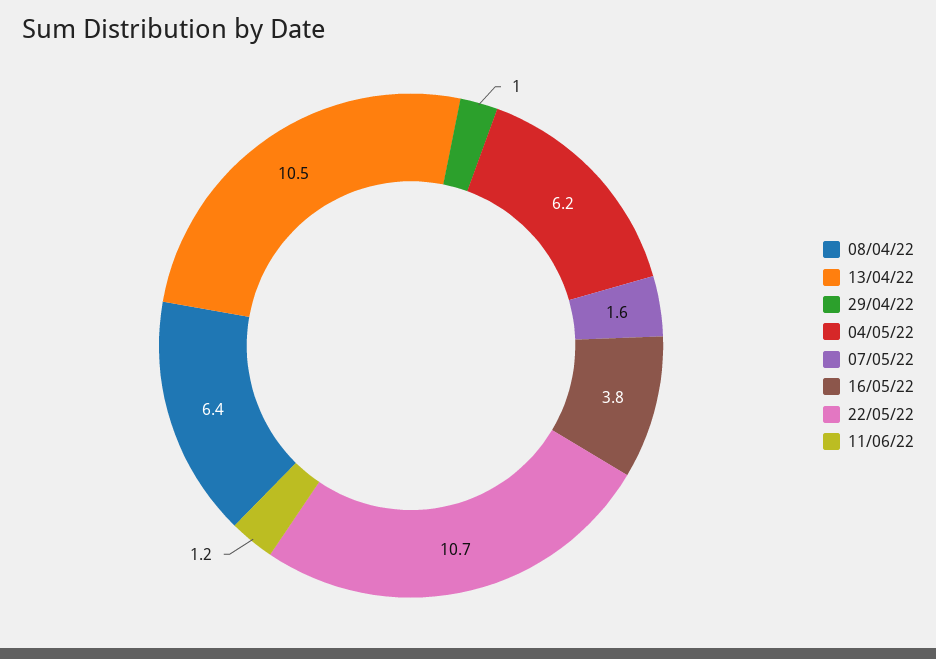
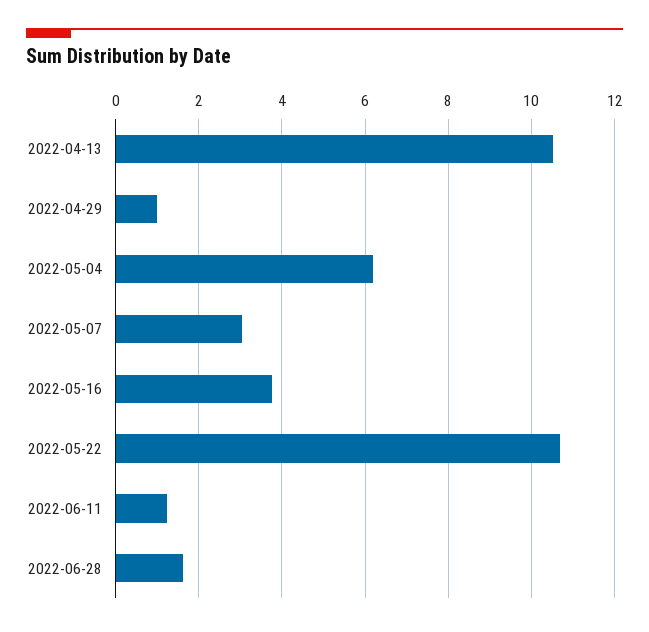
08/04/22: 6.4 -> none
07/05/22: 1.6 -> 3
2022-06-28: none -> 1.6

